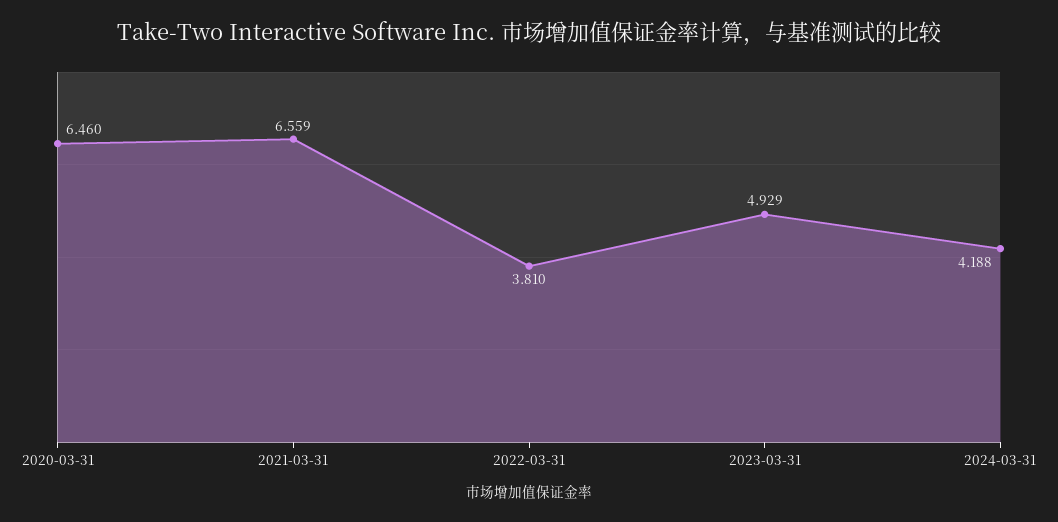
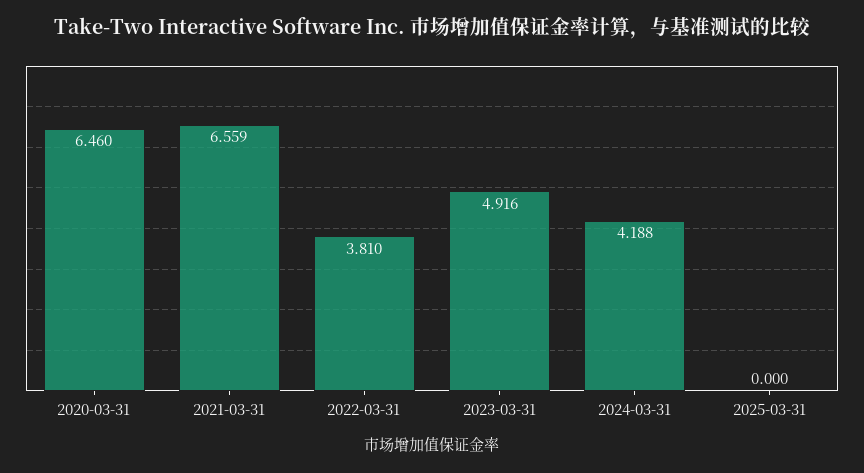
2023-03-31: 4.929 -> 4.916
2025-03-31: none -> 0

